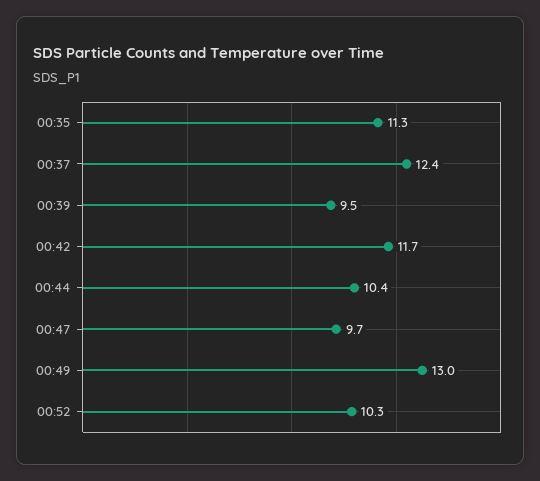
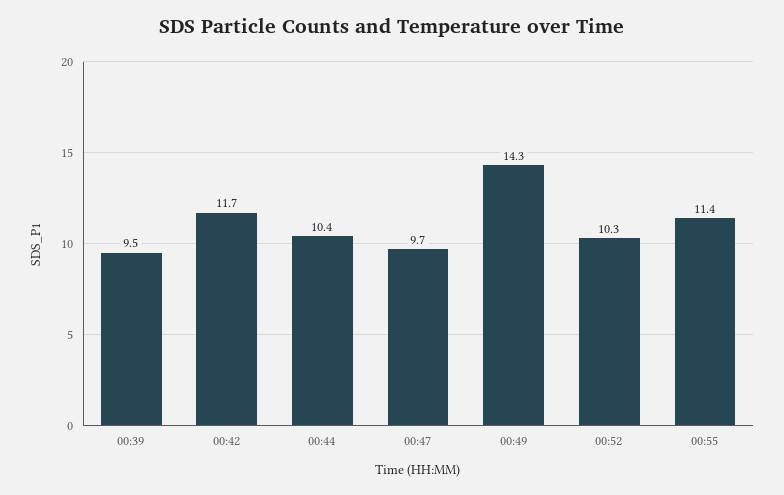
00:35: 11.3 -> none
00:37: 12.4 -> none
00:49: 13 -> 14.3
00:55: none -> 11.4

